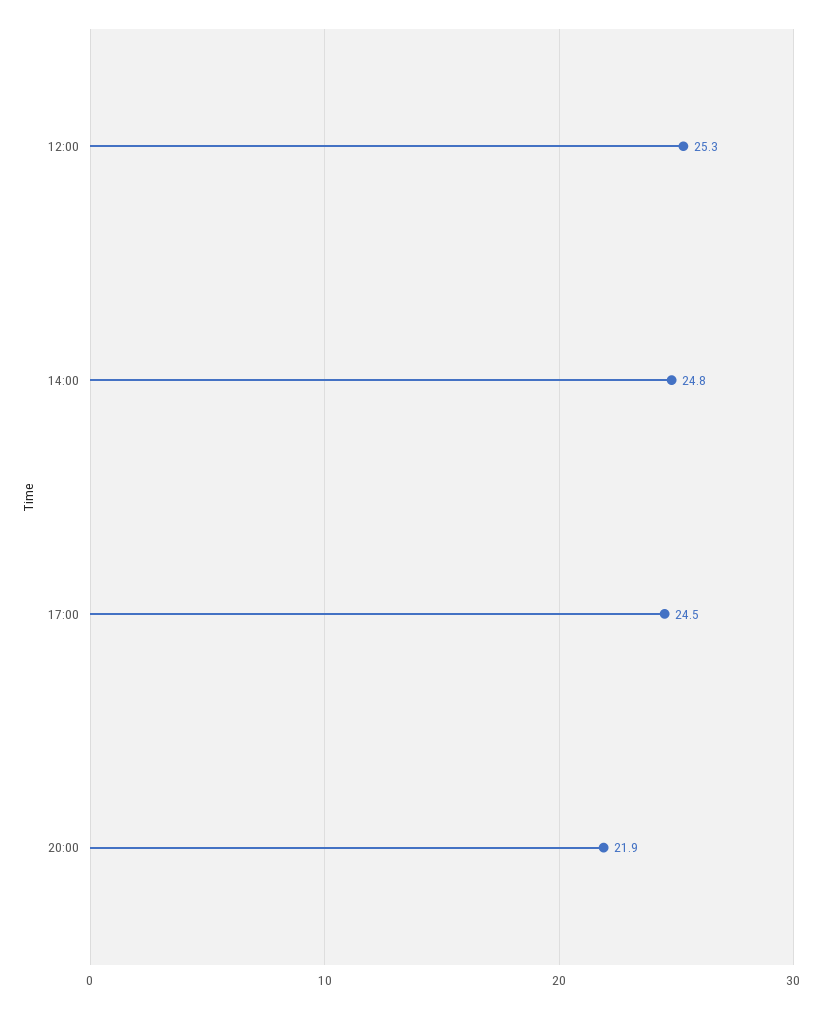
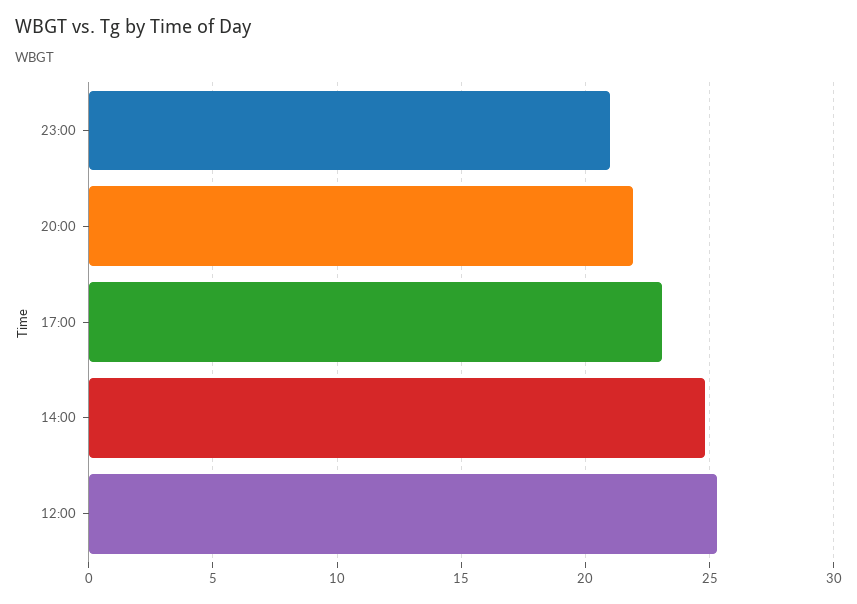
17:00: 24.5 -> 23
23:00: none -> 21

